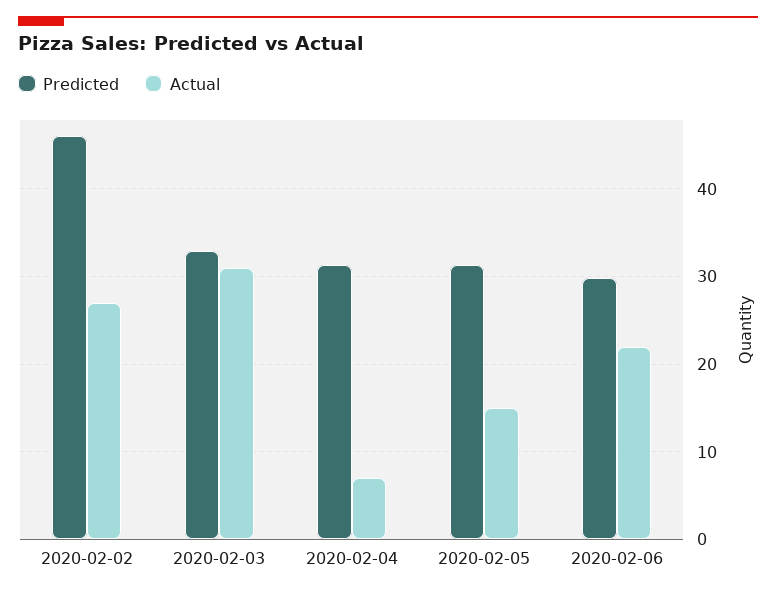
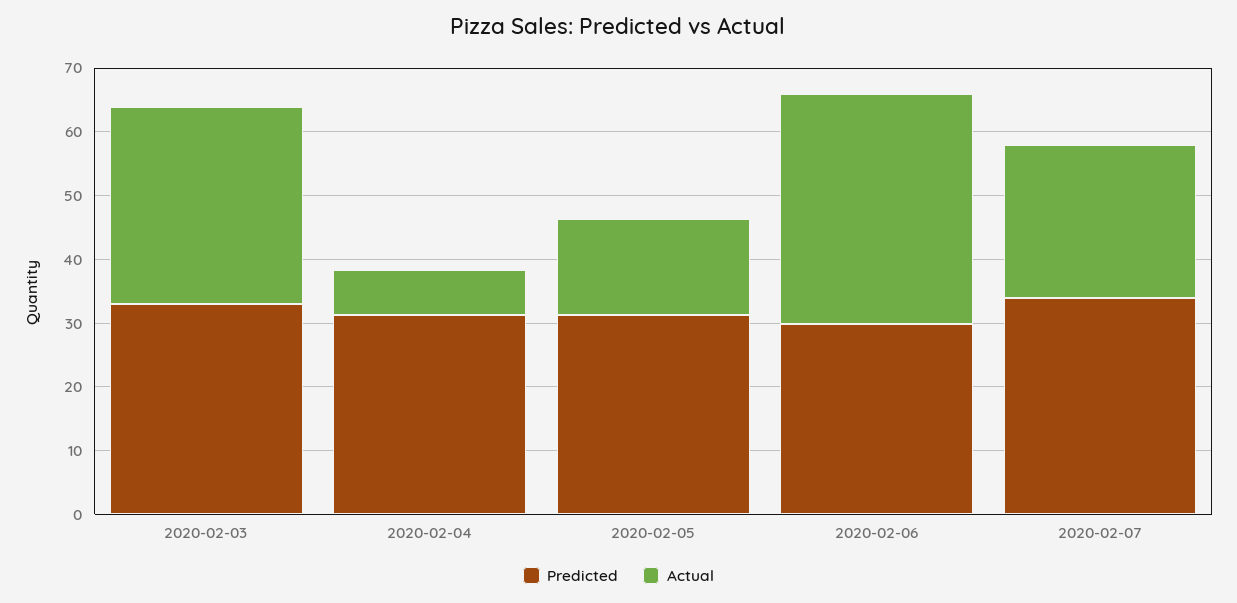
Predicted, 2020-02-02: 46 -> none
Actual, 2020-02-02: 27 -> none
Actual, 2020-02-06: 22 -> 36
Predicted, 2020-02-07: none -> 34
Actual, 2020-02-07: none -> 24

